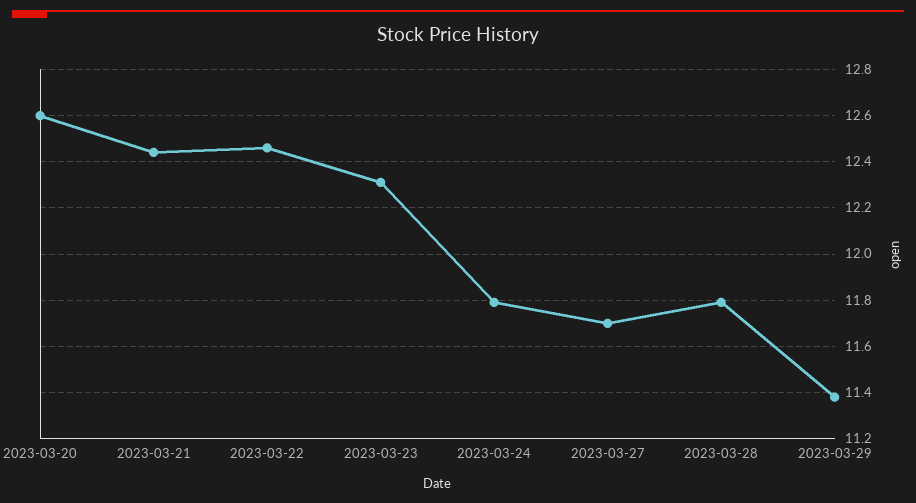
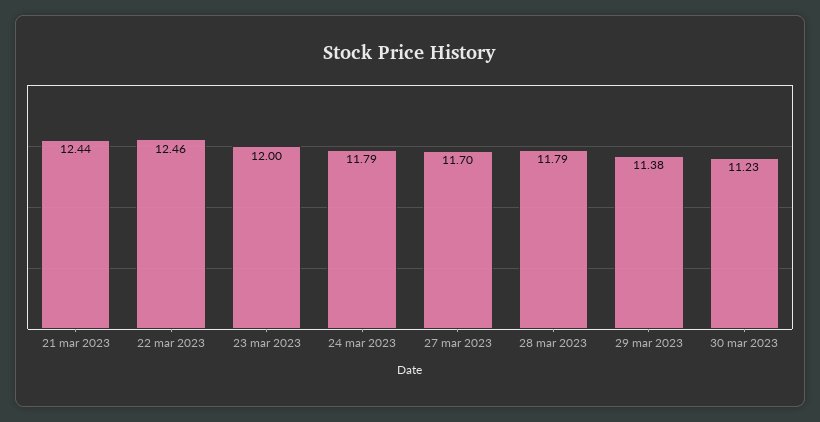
2023-03-20: 12.6 -> none
2023-03-23: 12.3 -> 12
30 mar 2023: none -> 11.23

